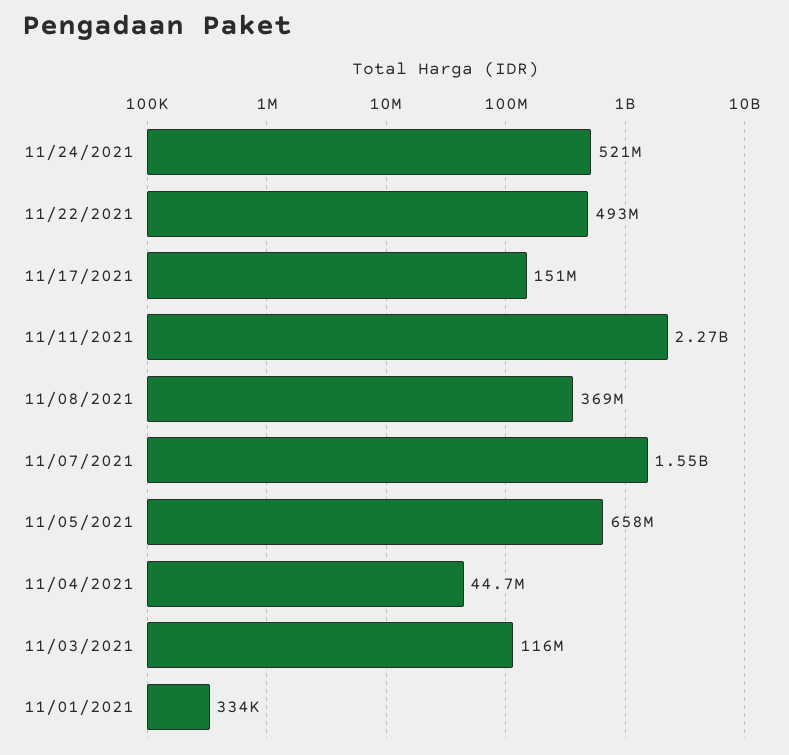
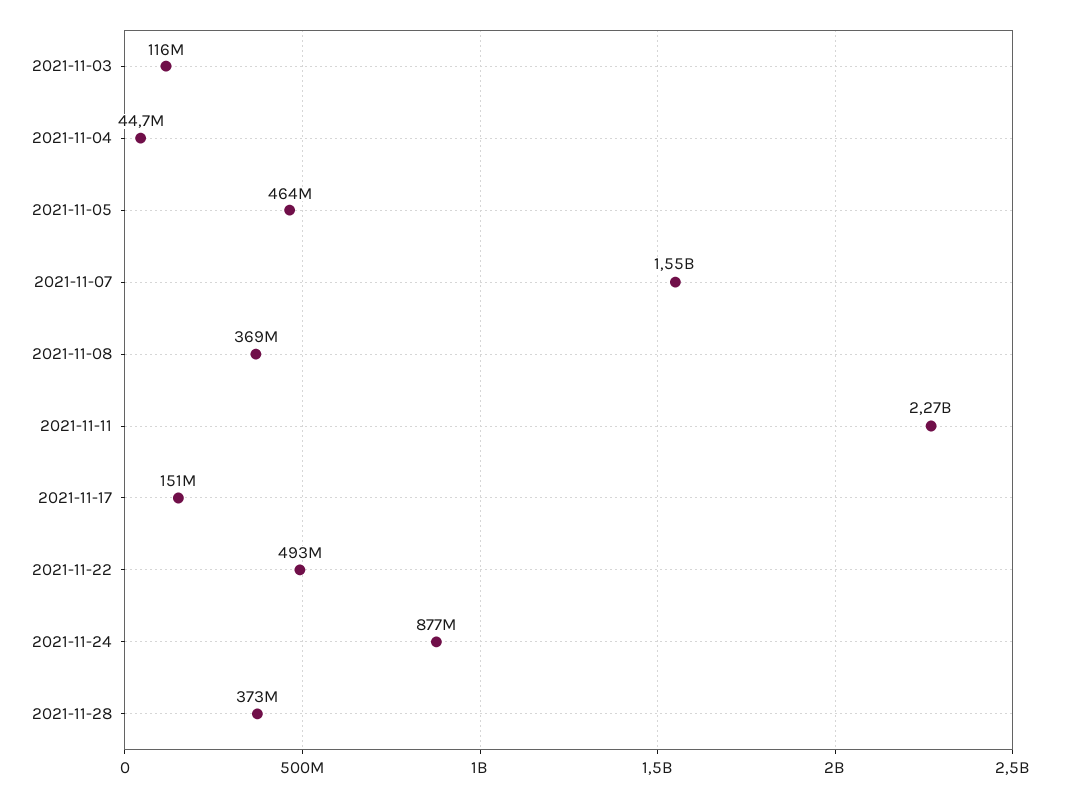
11/24/2021: 521000000 -> 877000000
11/05/2021: 658000000 -> 464000000
11/01/2021: 334000 -> none
2021-11-28: none -> 373000000

